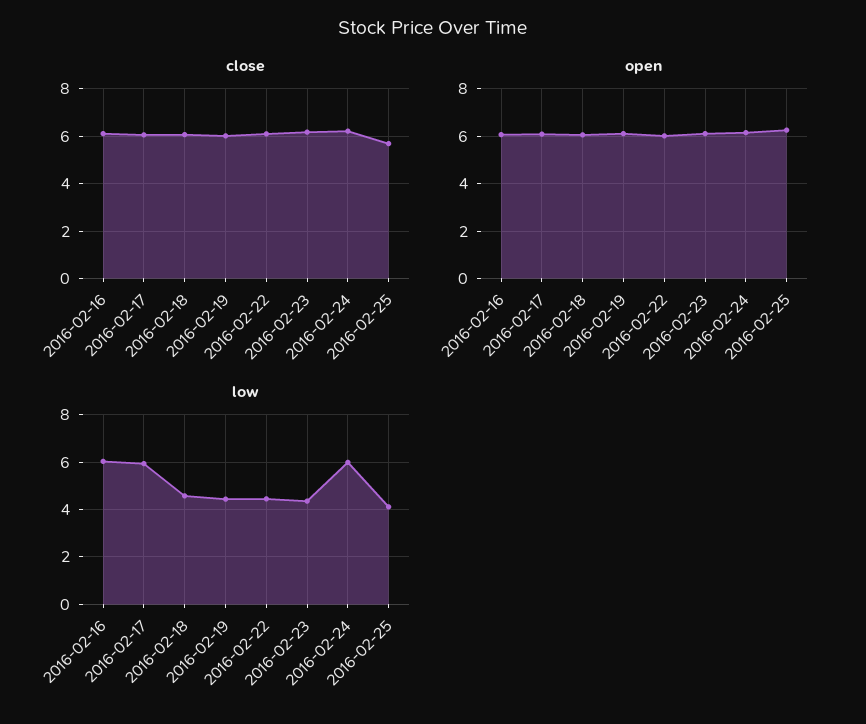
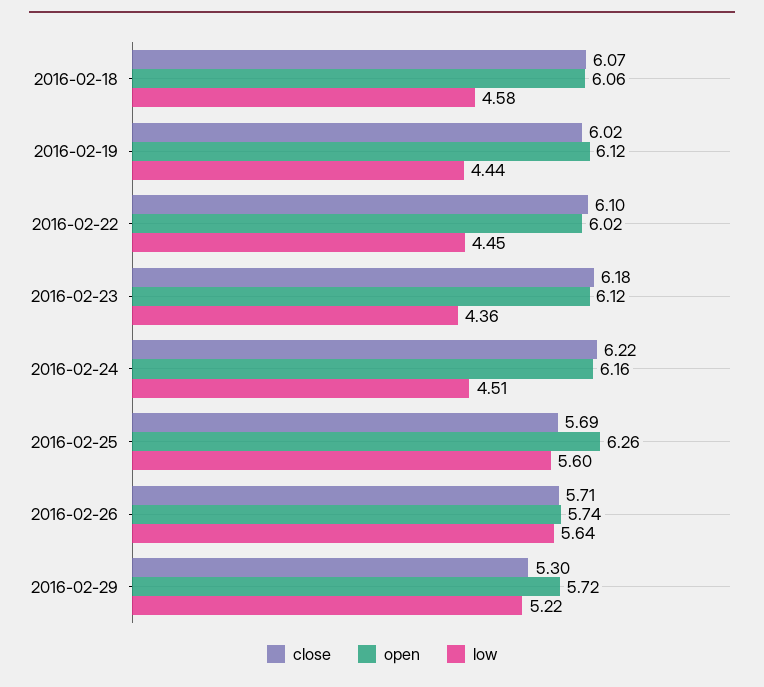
close, 2016-02-16: 6 -> none
close, 2016-02-17: 6 -> none
open, 2016-02-16: 6 -> none
open, 2016-02-17: 6 -> none
low, 2016-02-16: 6 -> none
low, 2016-02-17: 6 -> none
low, 2016-02-24: 6 -> 4.51
low, 2016-02-25: 4 -> 5.6
close, 2016-02-26: none -> 5.71
open, 2016-02-26: none -> 5.74
low, 2016-02-26: none -> 5.64
close, 2016-02-29: none -> 5.3
open, 2016-02-29: none -> 5.72
low, 2016-02-29: none -> 5.22

